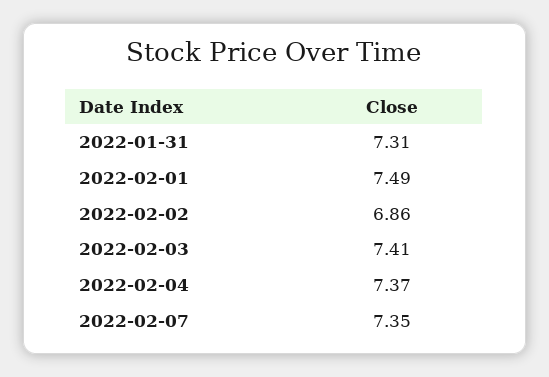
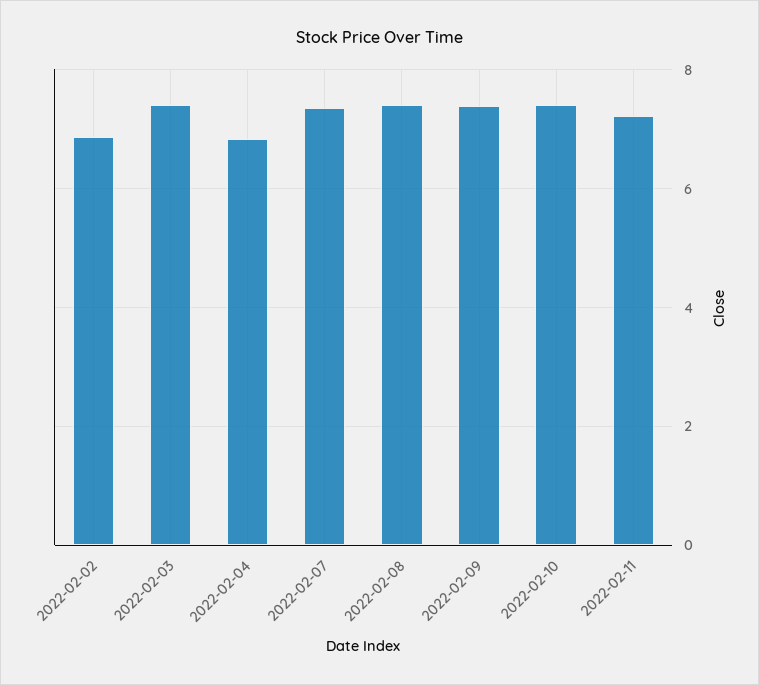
2022-01-31: 7.31 -> none
2022-02-01: 7.49 -> none
2022-02-04: 7.37 -> 6.8
2022-02-08: none -> 7.4
2022-02-09: none -> 7.4
2022-02-10: none -> 7.4
2022-02-11: none -> 7.2

